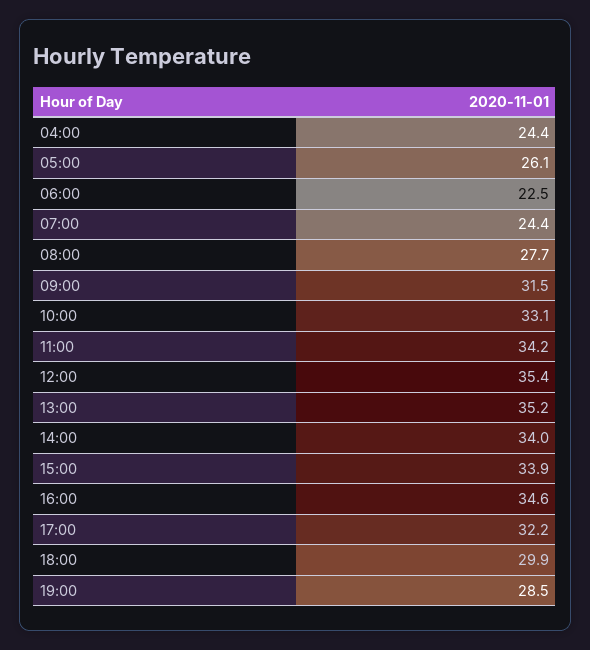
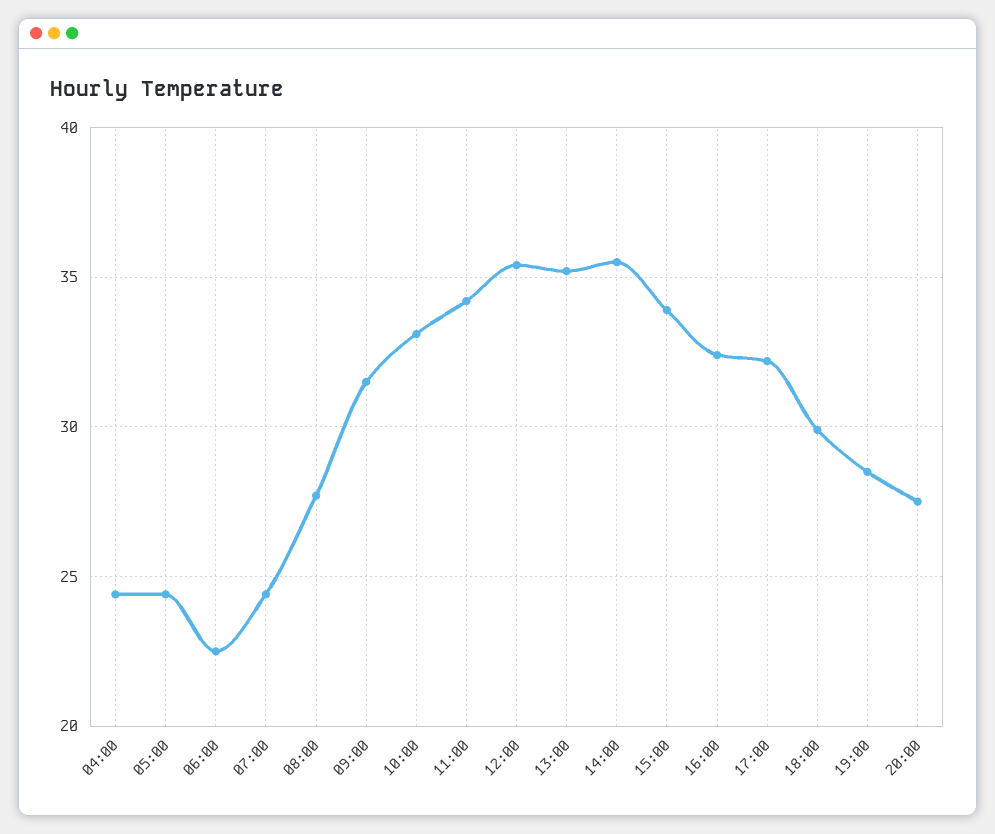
05:00: 26.1 -> 24.5
14:00: 34 -> 35.5
16:00: 34.6 -> 32.5
20:00: none -> 27.5

